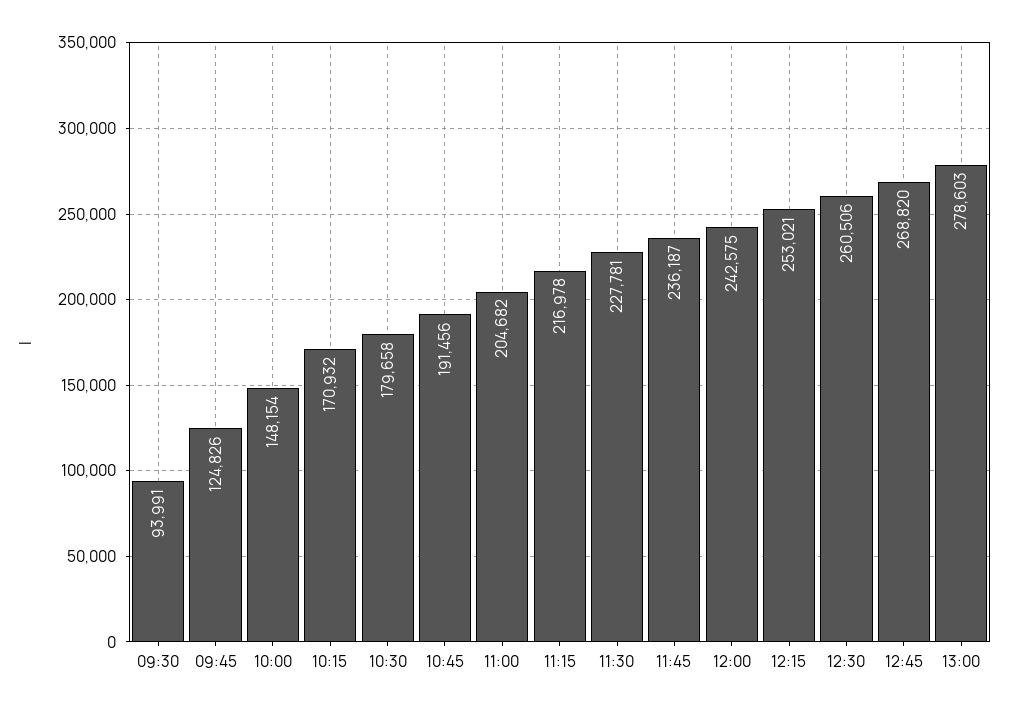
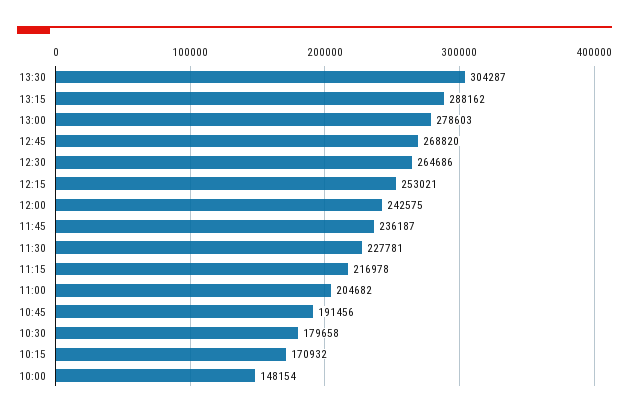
09:30: 93991 -> none
09:45: 124826 -> none
12:30: 260506 -> 264686
13:30: none -> 304287
13:15: none -> 288162

